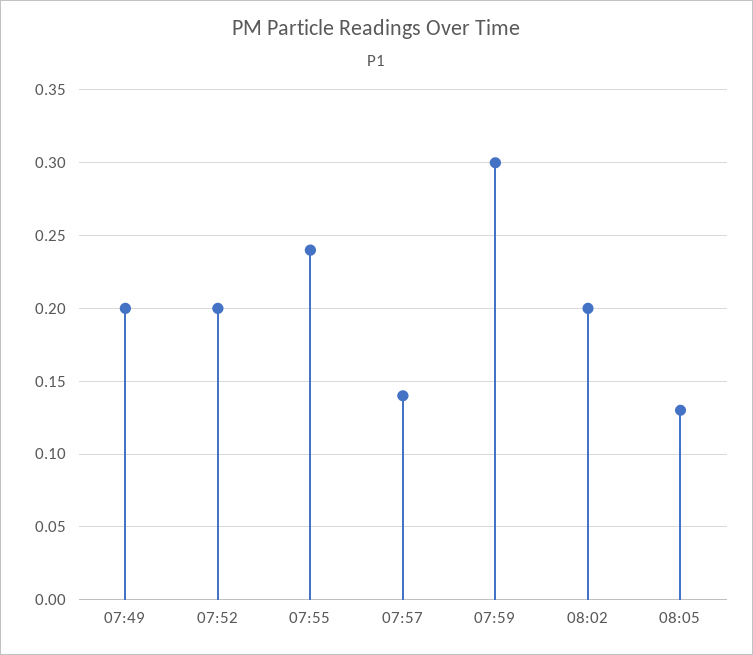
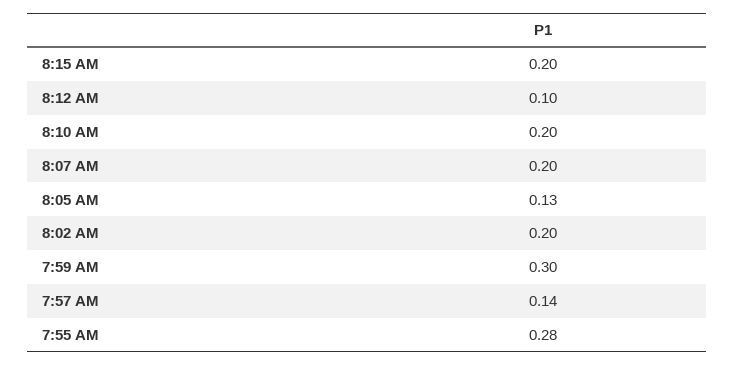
07:49: 0.2 -> none
07:52: 0.2 -> none
07:55: 0.24 -> 0.28
8:15 AM: none -> 0.2
8:12 AM: none -> 0.1
8:10 AM: none -> 0.2
8:07 AM: none -> 0.2

